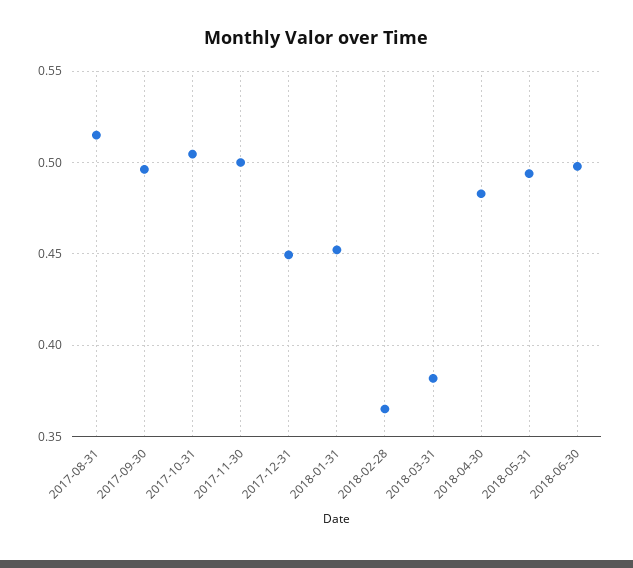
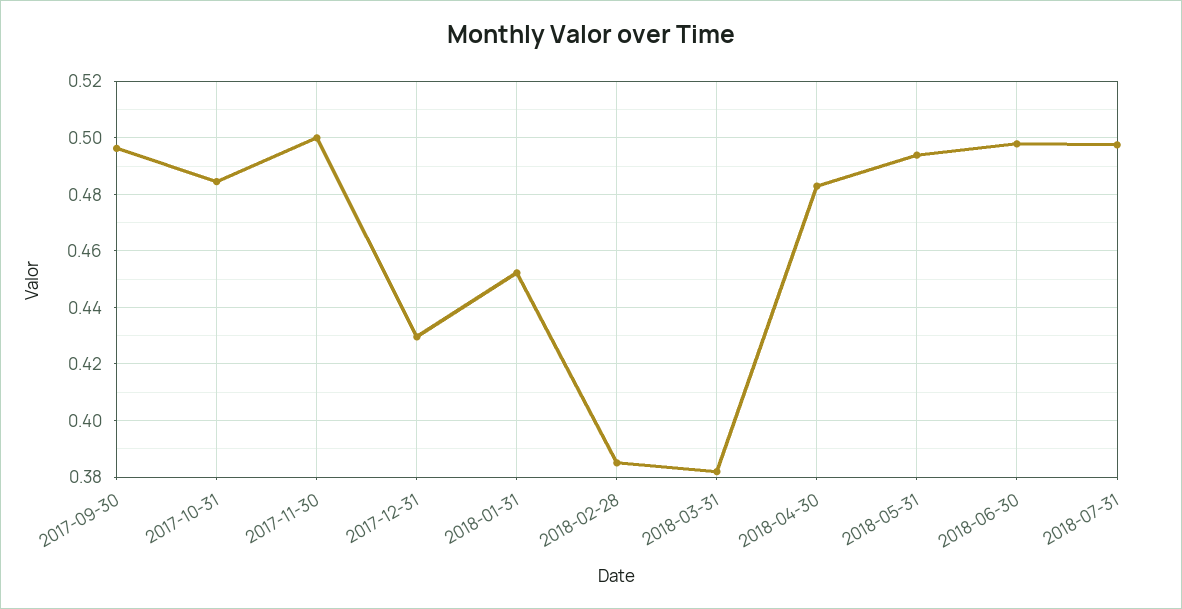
2017-08-31: 0.515 -> none
2017-10-31: 0.505 -> 0.485
2017-12-31: 0.45 -> 0.43
2018-02-28: 0.365 -> 0.385
2018-07-31: none -> 0.4975

